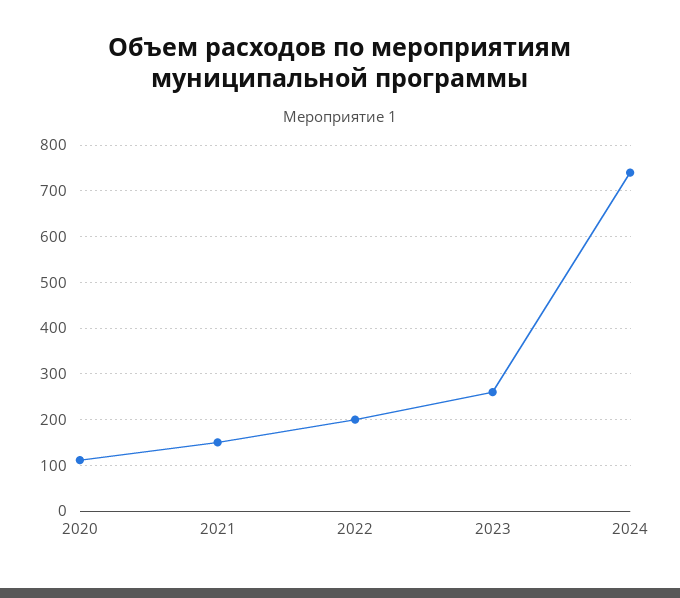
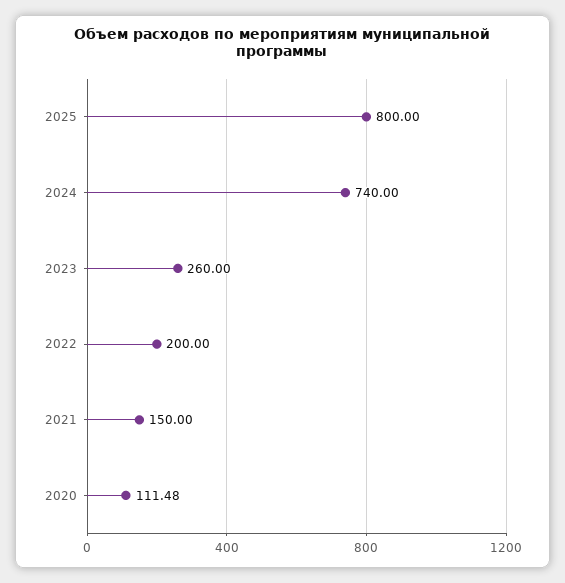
2025: none -> 800

